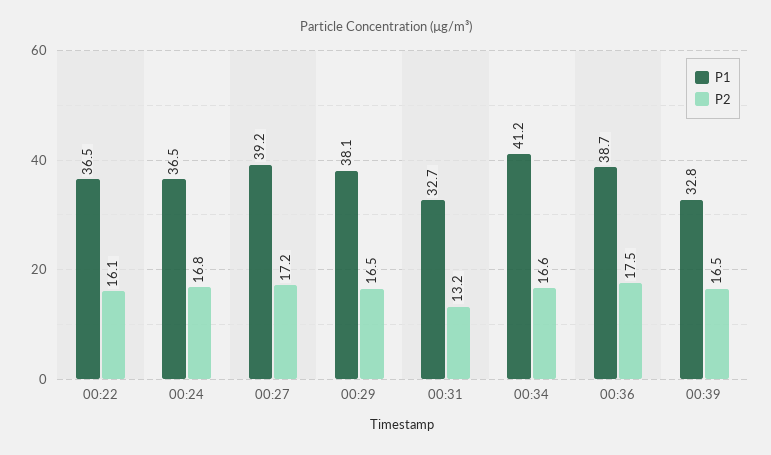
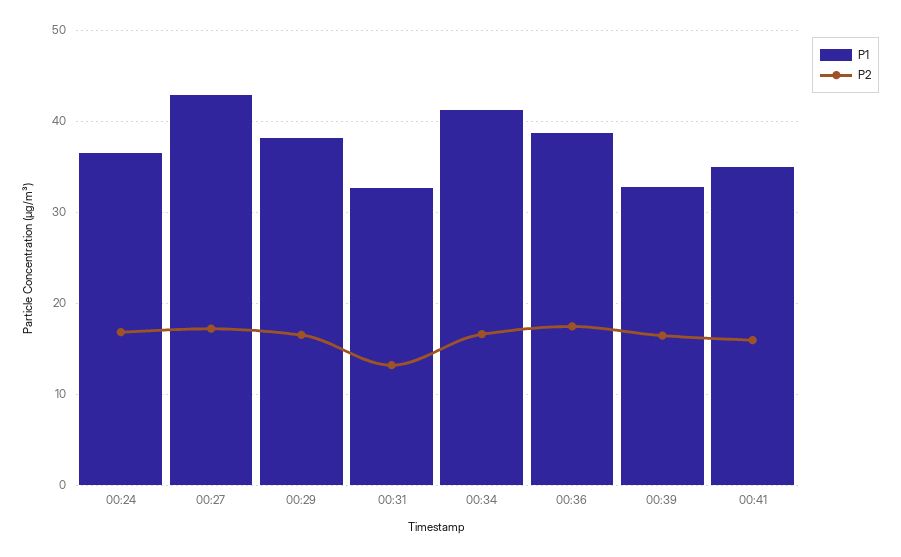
P1, 00:22: 36.5 -> none
P2, 00:22: 16.1 -> none
P1, 00:27: 39.2 -> 43
P1, 00:41: none -> 35
P2, 00:41: none -> 16

